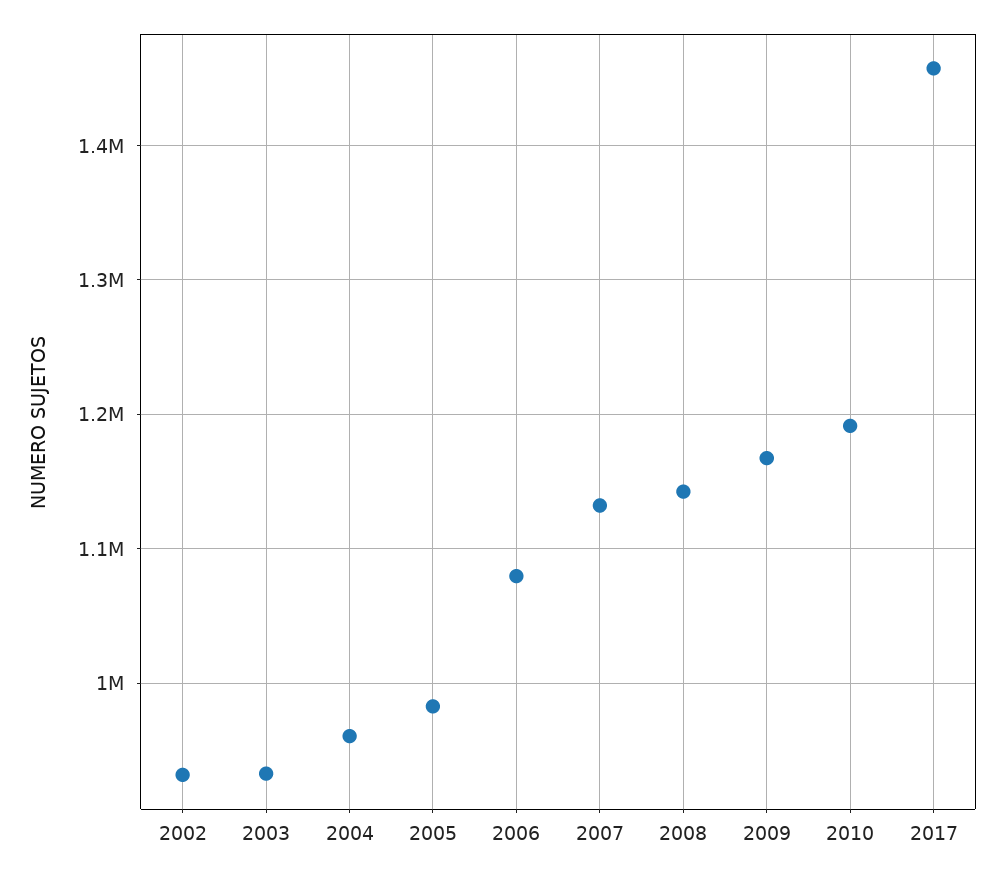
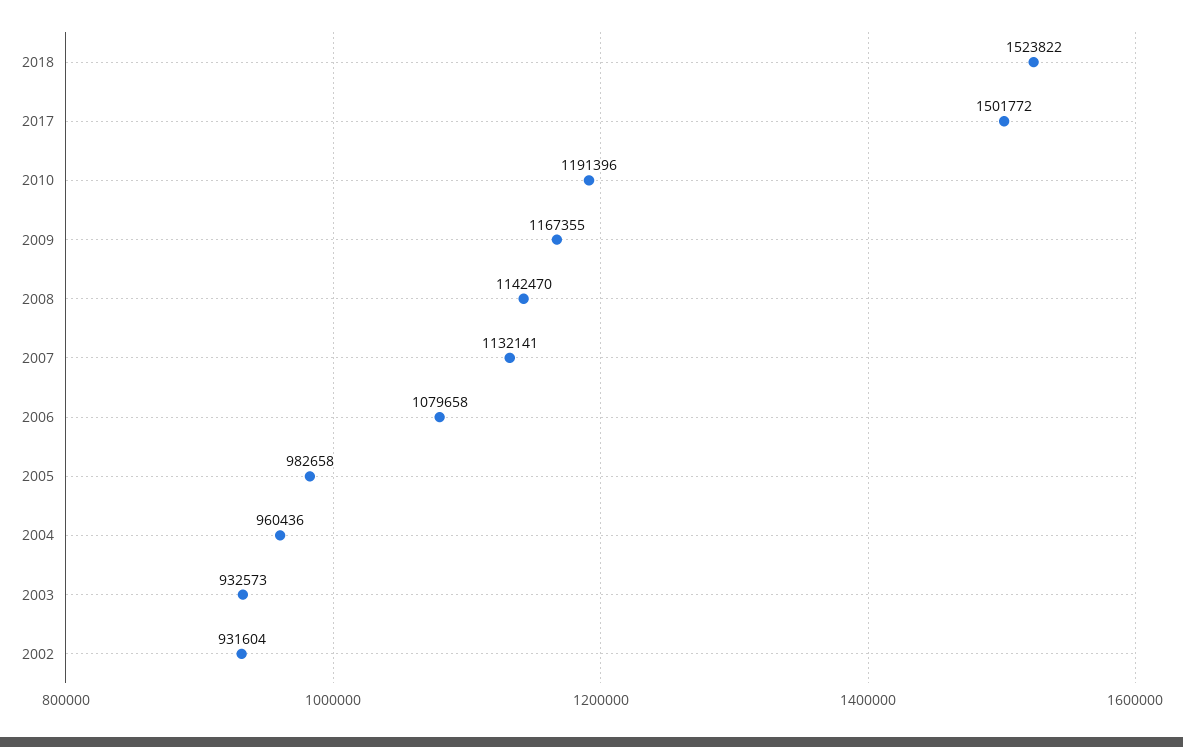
2017: 1460000 -> 1501772
2018: none -> 1523822

